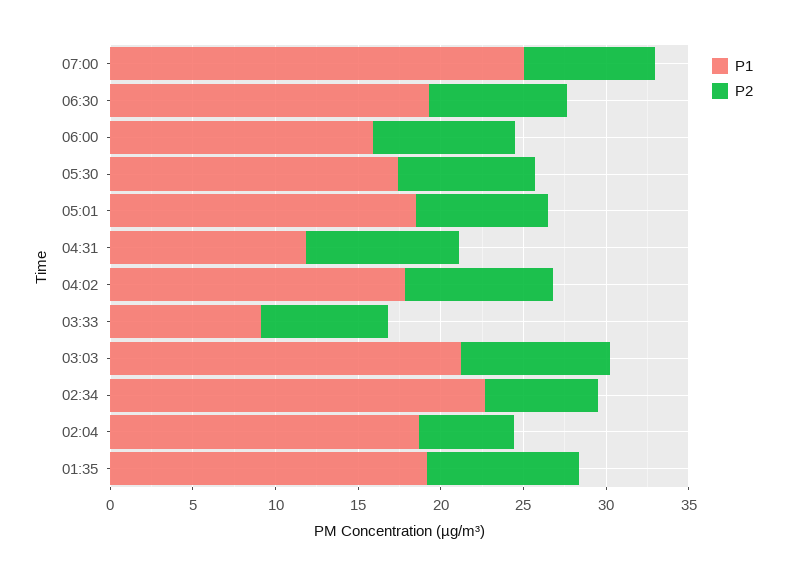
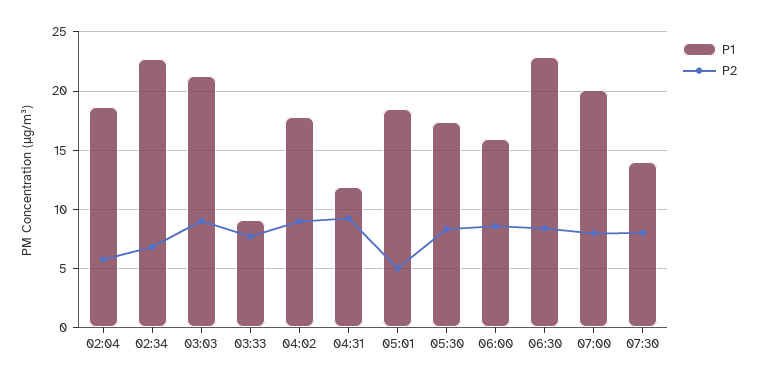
P1, 07:00: 25 -> 20
P1, 06:30: 19 -> 23
P2, 05:01: 8 -> 5
P1, 01:35: 19 -> none
P2, 01:35: 9 -> none
P1, 07:30: none -> 14
P2, 07:30: none -> 8

